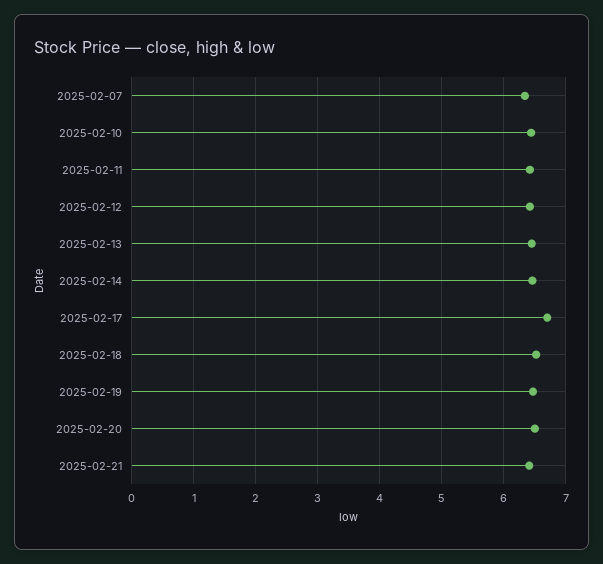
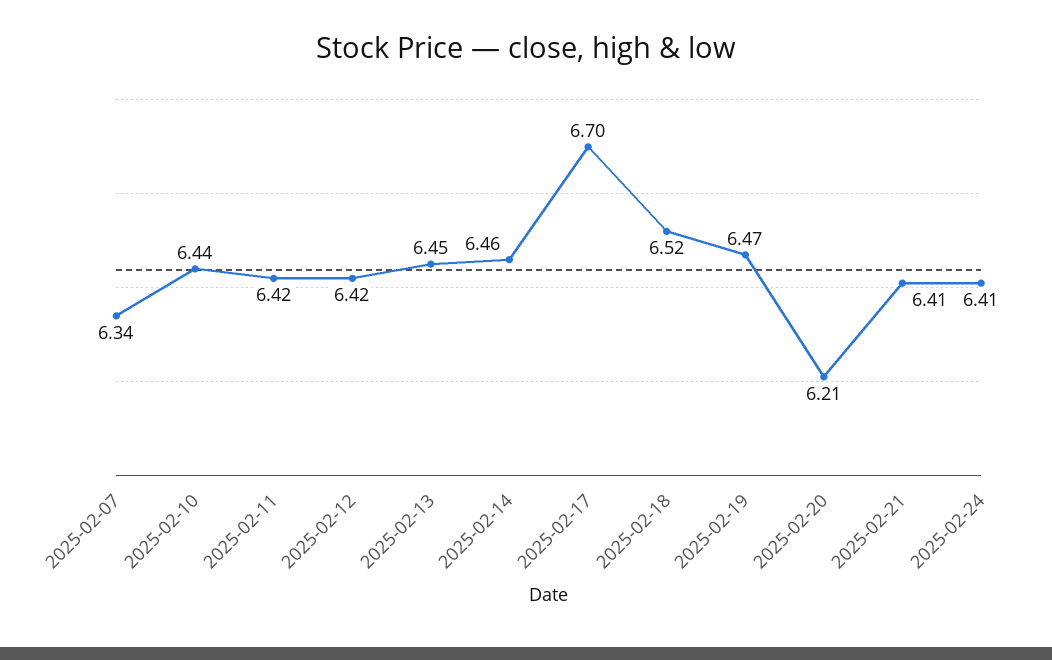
2025-02-20: 6.5 -> 6.21
2025-02-24: none -> 6.41

